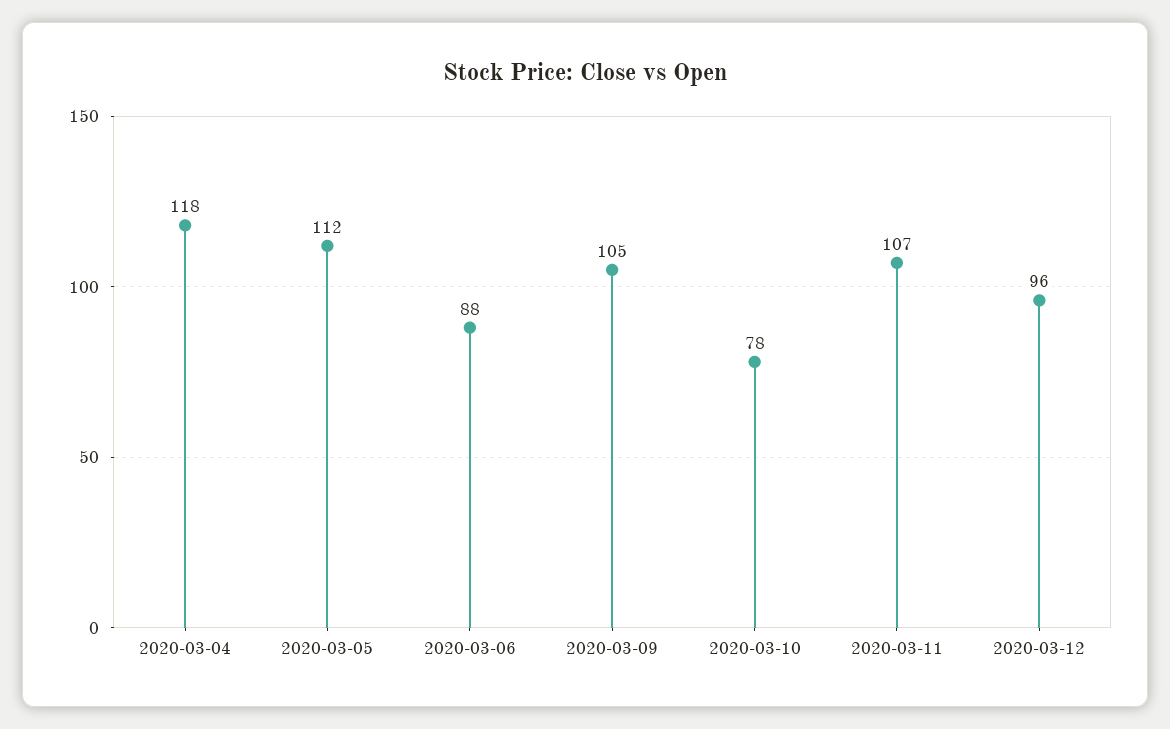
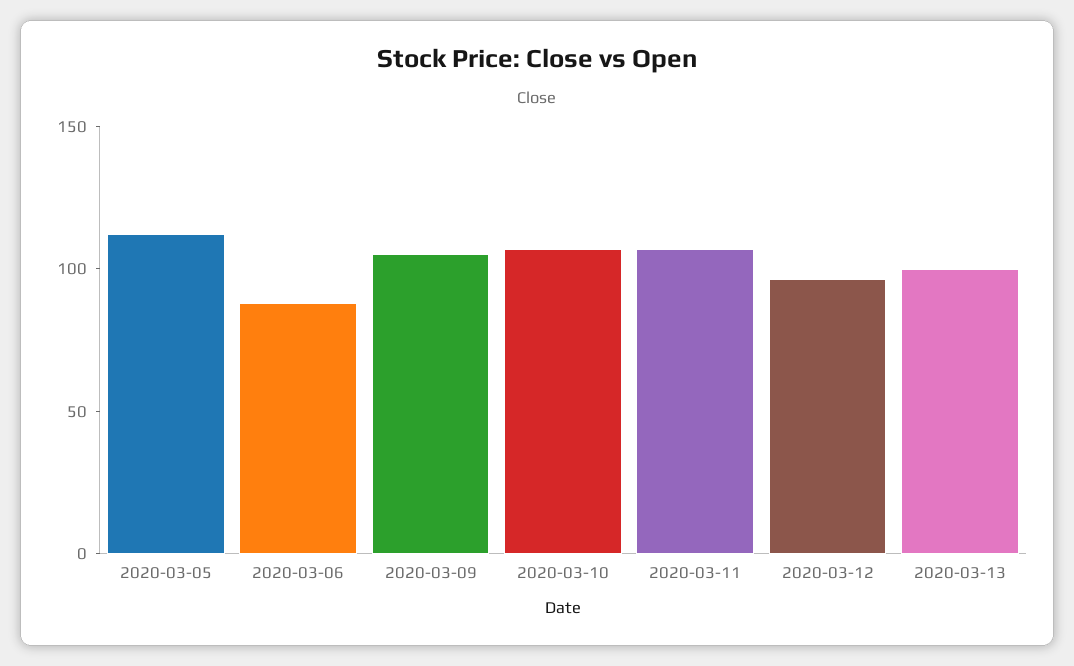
2020-03-04: 118 -> none
2020-03-10: 78 -> 110
2020-03-13: none -> 100

